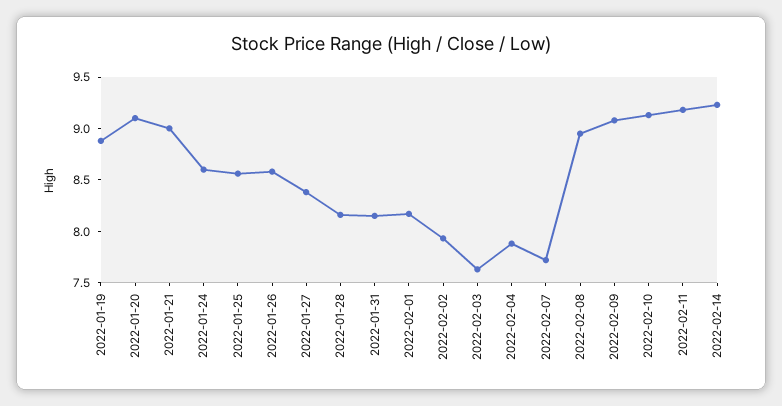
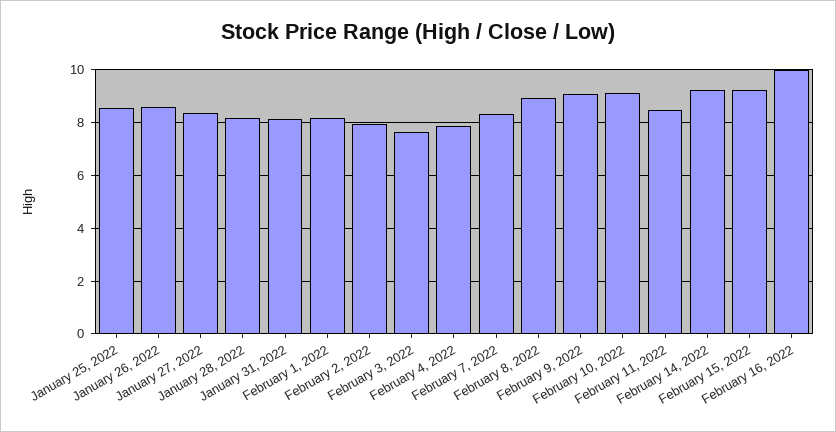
2022-01-19: 8.9 -> none
2022-01-20: 9.1 -> none
2022-01-21: 9 -> none
2022-01-24: 8.6 -> none
2022-02-07: 7.7 -> 8.25
2022-02-11: 9.2 -> 8.5
February 15, 2022: none -> 9.25
February 16, 2022: none -> 10

